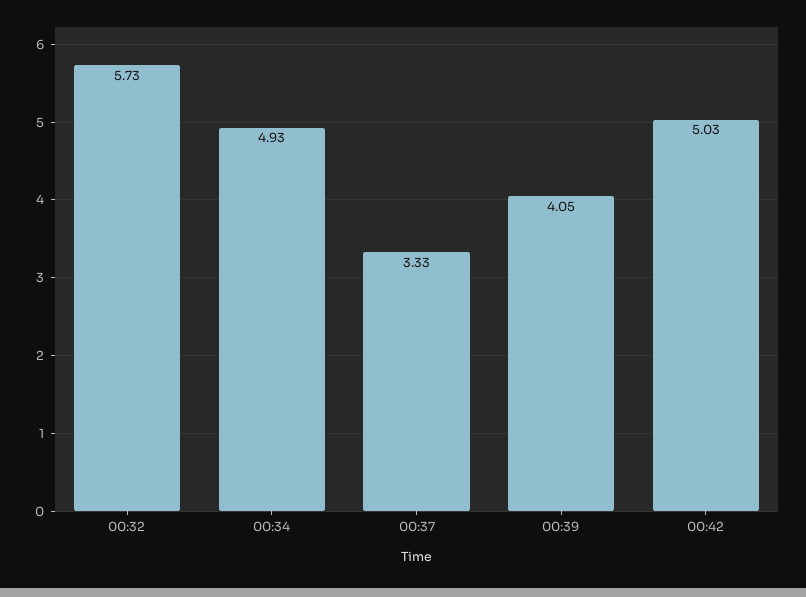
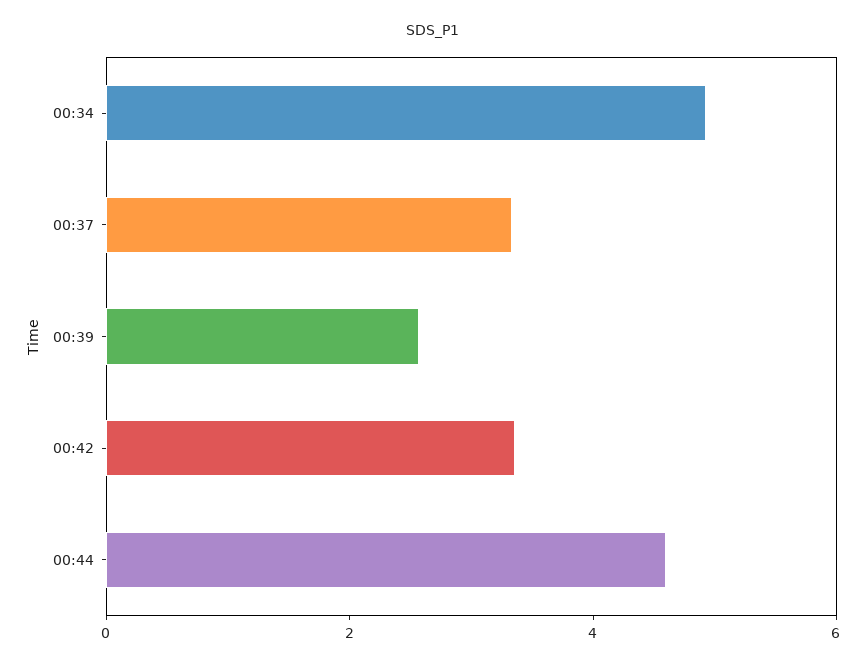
00:32: 5.73 -> none
00:39: 4.05 -> 2.5
00:42: 5.03 -> 3.5
00:44: none -> 4.5

